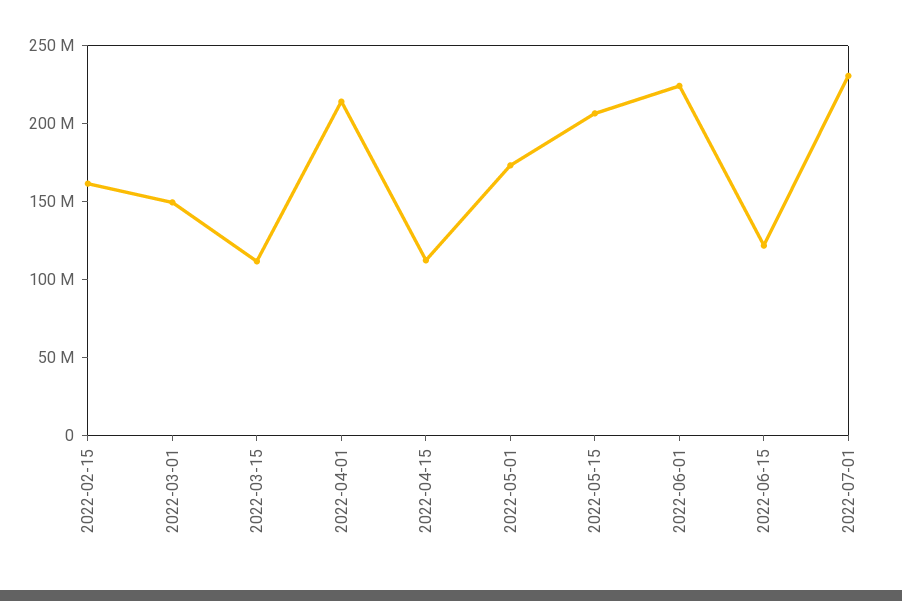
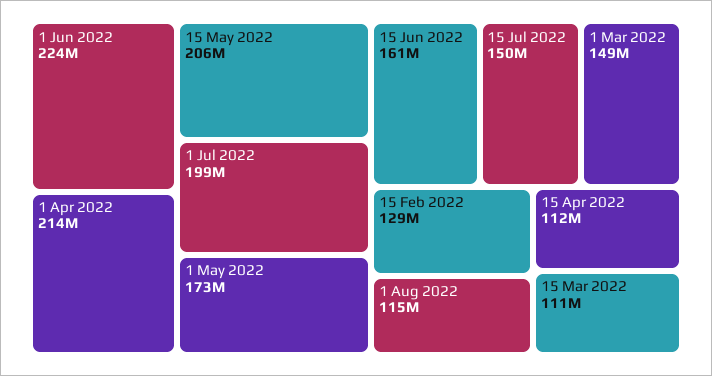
2022-02-15: 160000000 -> 129000000
2022-06-15: 120000000 -> 161000000
2022-07-01: 230000000 -> 199000000
15 Jul 2022: none -> 150000000
1 Aug 2022: none -> 115000000

